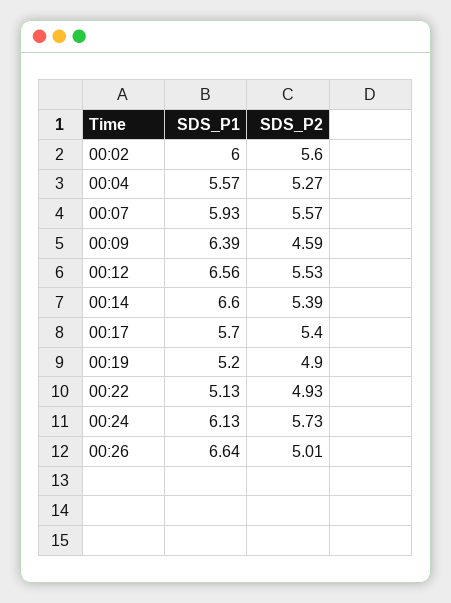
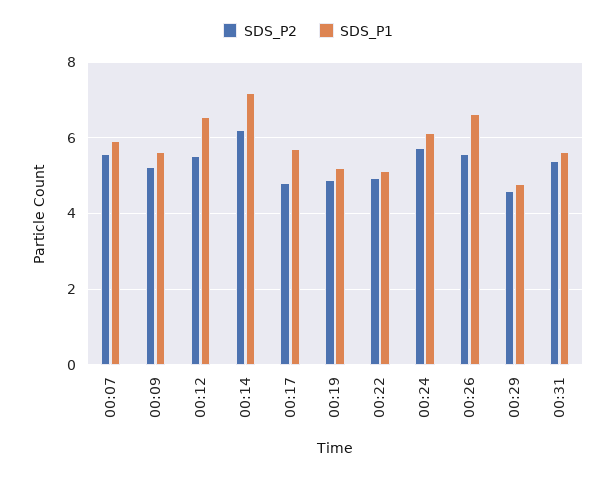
SDS_P1, 00:02: 6 -> none
SDS_P2, 00:02: 5.6 -> none
SDS_P1, 00:04: 5.57 -> none
SDS_P2, 00:04: 5.27 -> none
SDS_P1, 00:09: 6.39 -> 5.6
SDS_P2, 00:09: 4.59 -> 5.2
SDS_P1, 00:14: 6.6 -> 7.2
SDS_P2, 00:14: 5.39 -> 6.2
SDS_P2, 00:17: 5.4 -> 4.8
SDS_P2, 00:26: 5.01 -> 5.6
SDS_P2, 00:29: none -> 4.6
SDS_P1, 00:29: none -> 4.8
SDS_P2, 00:31: none -> 5.4
SDS_P1, 00:31: none -> 5.6

